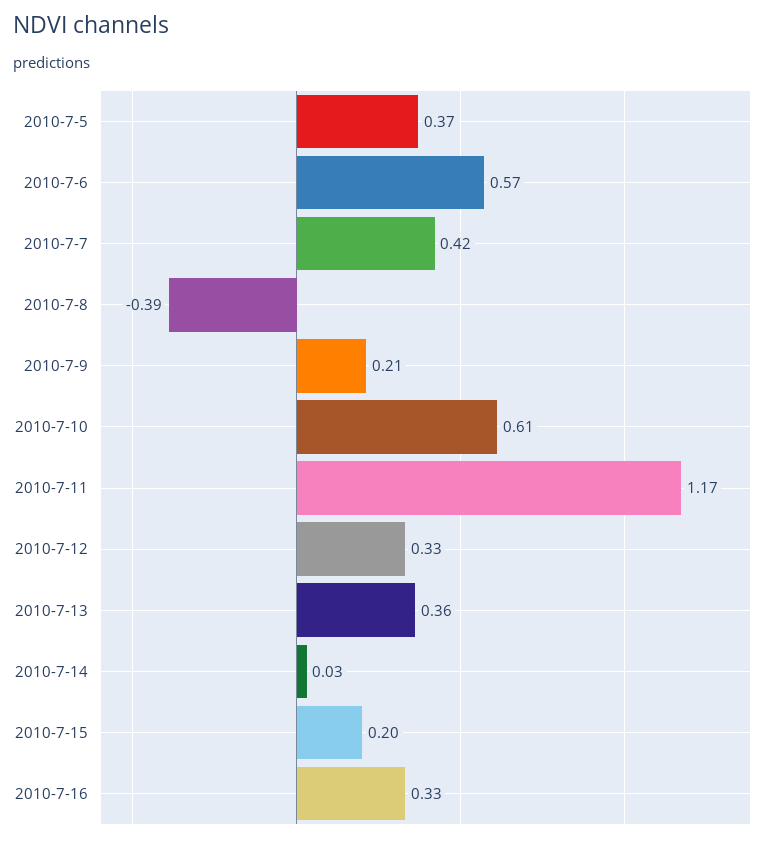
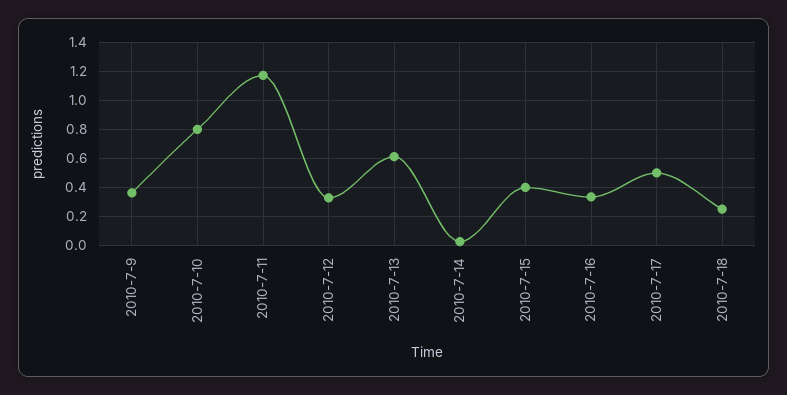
2010-7-5: 0.37 -> none
2010-7-6: 0.57 -> none
2010-7-7: 0.42 -> none
2010-7-8: -0.39 -> none
2010-7-9: 0.21 -> 0.35
2010-7-10: 0.61 -> 0.8
2010-7-13: 0.36 -> 0.6
2010-7-15: 0.2 -> 0.4
2010-7-17: none -> 0.5
2010-7-18: none -> 0.25

